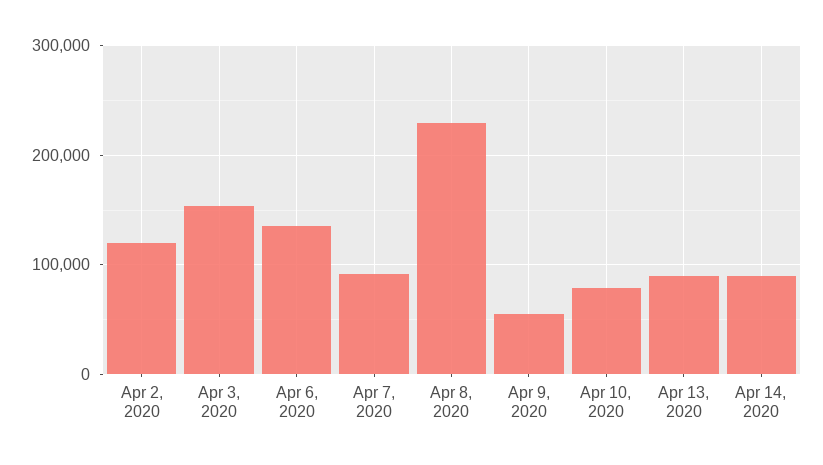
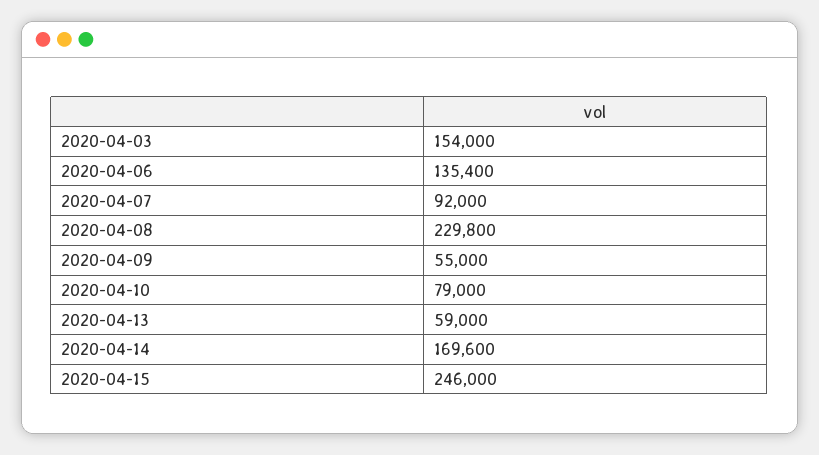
Apr 2, 2020: 120000 -> none
Apr 13, 2020: 90000 -> 59000
Apr 14, 2020: 90000 -> 169600
2020-04-15: none -> 246000

